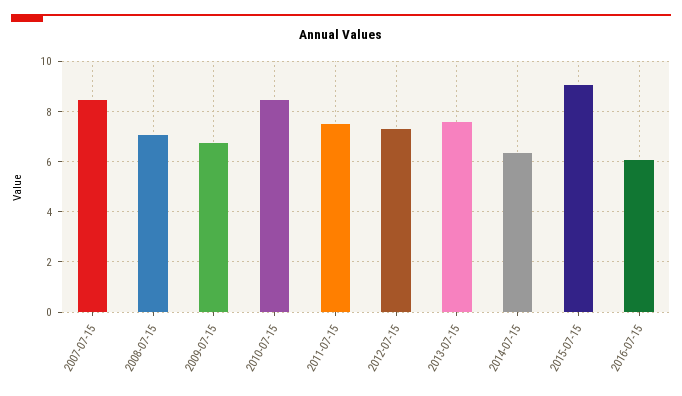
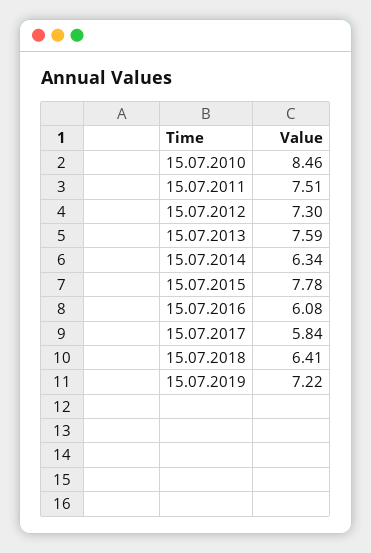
2007-07-15: 8.5 -> none
2008-07-15: 7 -> none
2009-07-15: 6.75 -> none
2015-07-15: 9 -> 7.78
15.07.2017: none -> 5.84
15.07.2018: none -> 6.41
15.07.2019: none -> 7.22

